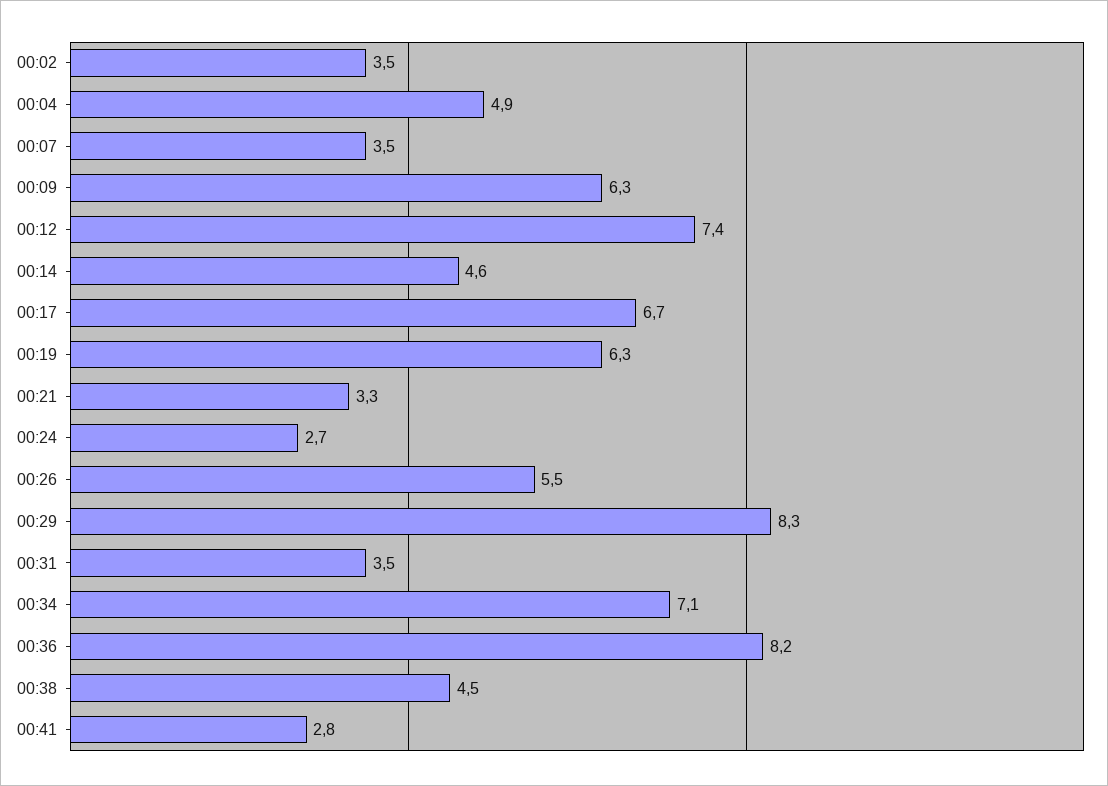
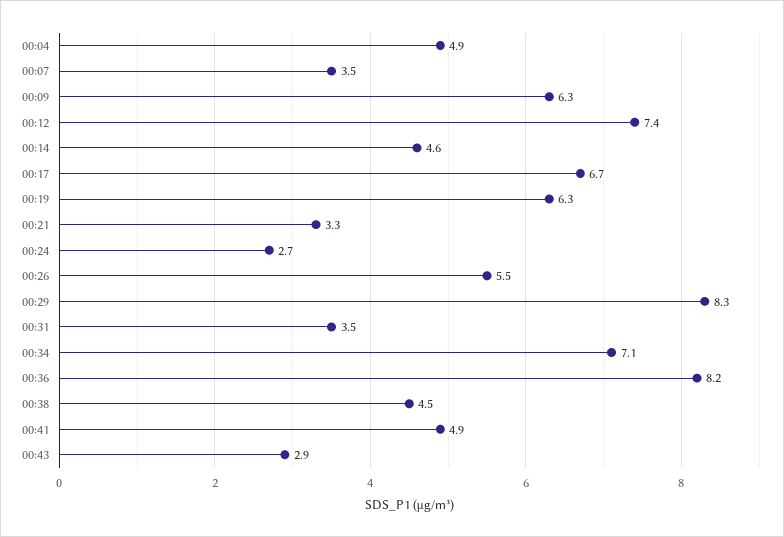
00:02: 3.5 -> none
00:41: 2.8 -> 4.9
00:43: none -> 2.9

